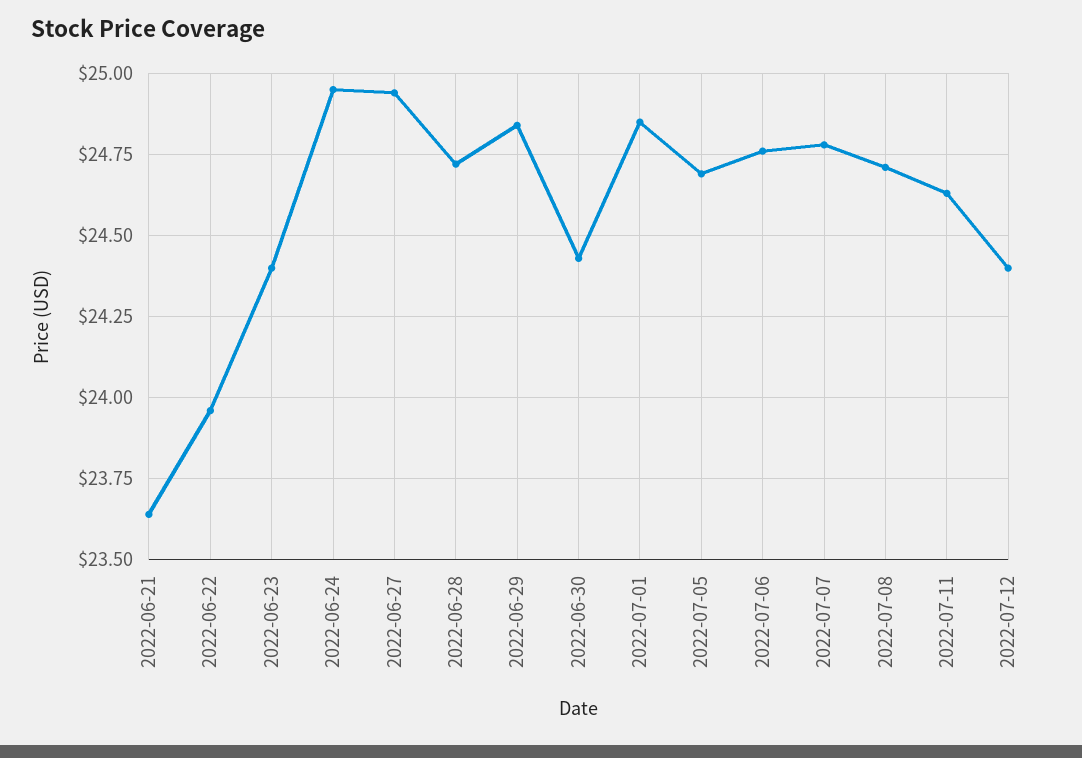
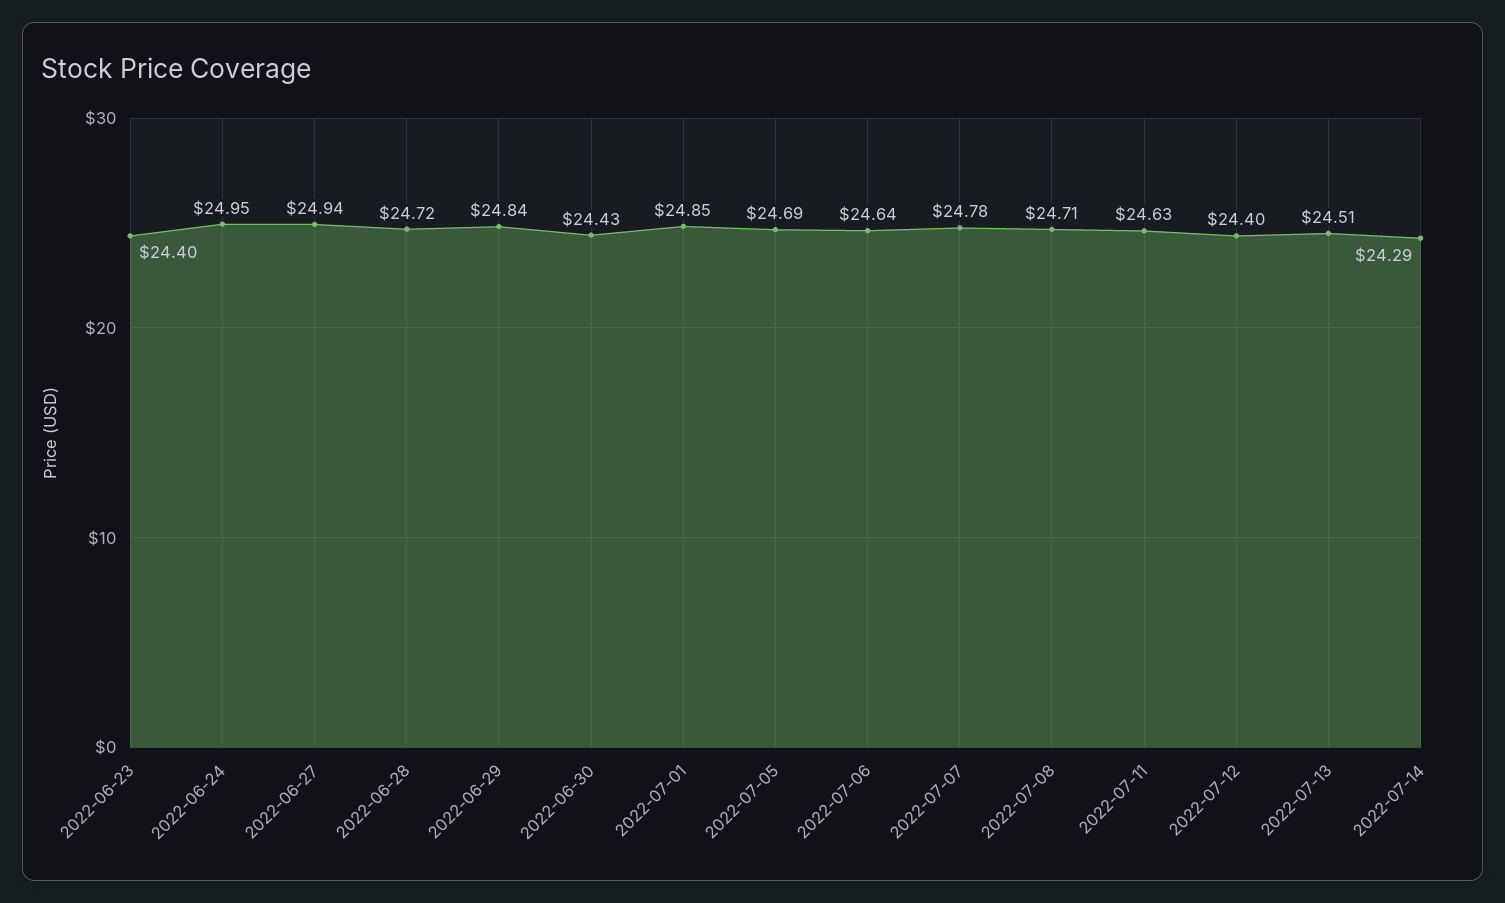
2022-06-21: 23.65 -> none
2022-06-22: 23.95 -> none
2022-07-06: 24.75 -> 24.64
2022-07-13: none -> 24.51
2022-07-14: none -> 24.29

